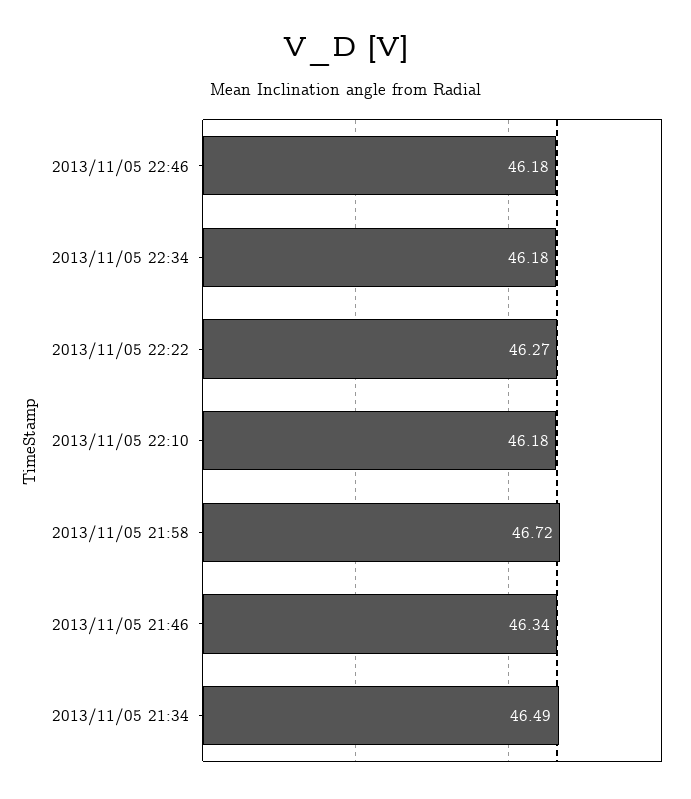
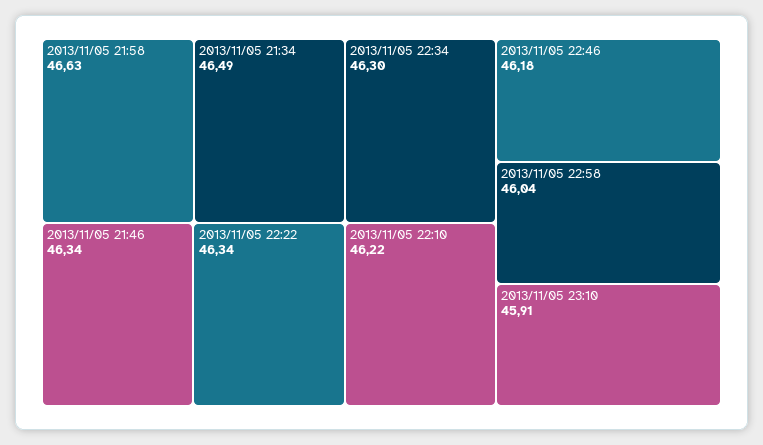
2013/11/05 22:34: 46.18 -> 46.3
2013/11/05 22:22: 46.27 -> 46.34
2013/11/05 22:10: 46.18 -> 46.22
2013/11/05 21:58: 46.72 -> 46.63
2013/11/05 22:58: none -> 46.04
2013/11/05 23:10: none -> 45.91

